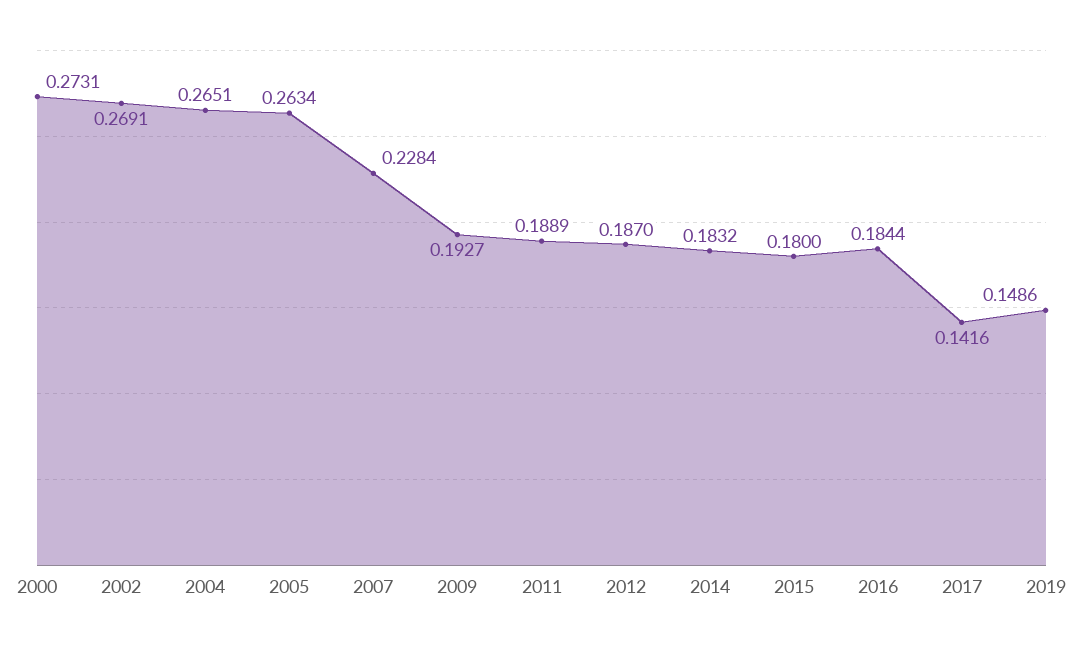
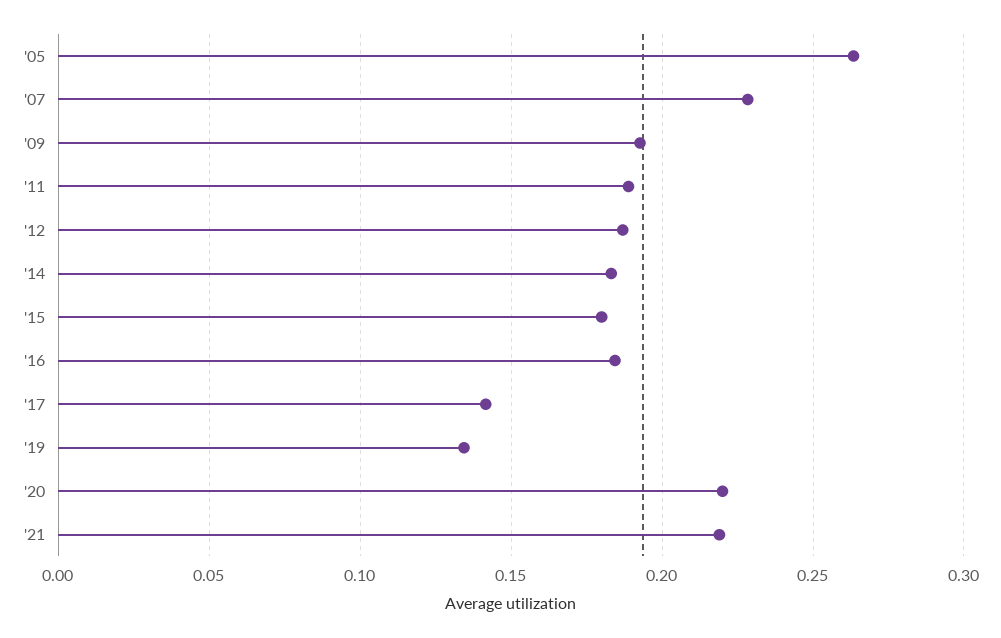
2000: 0.2731 -> none
2002: 0.2691 -> none
2004: 0.2651 -> none
2019: 0.1486 -> 0.135
'20: none -> 0.22
'21: none -> 0.22

